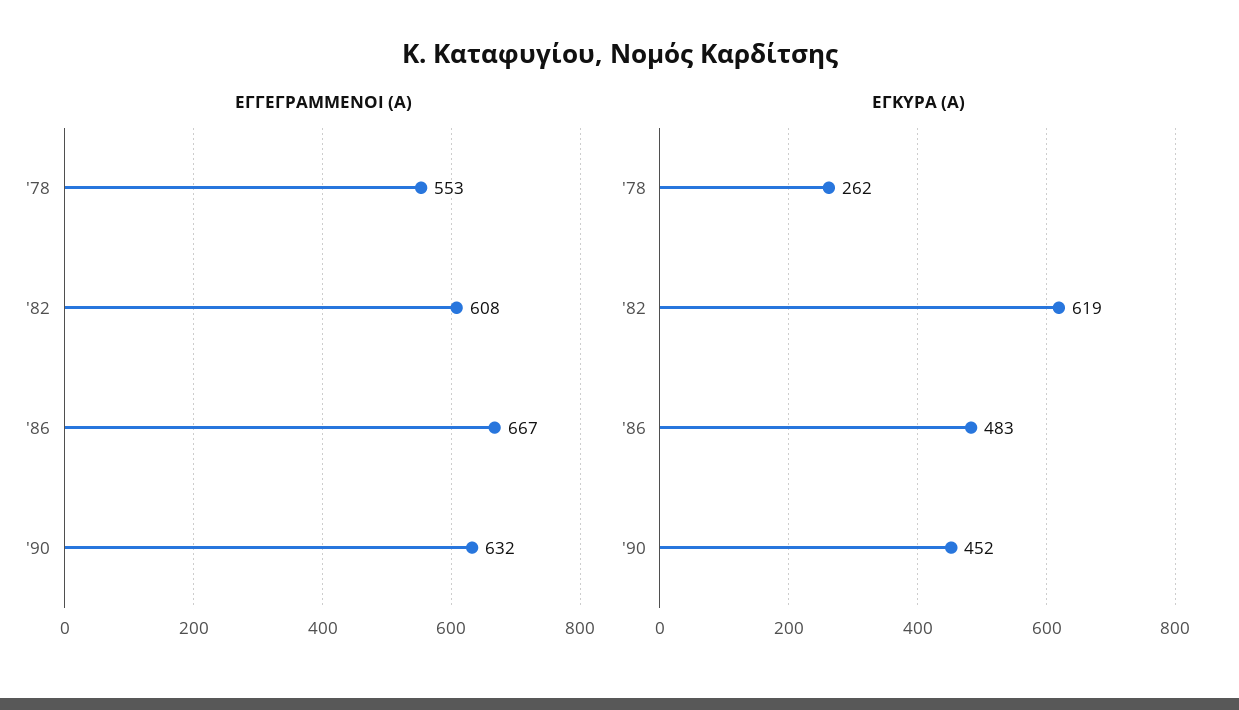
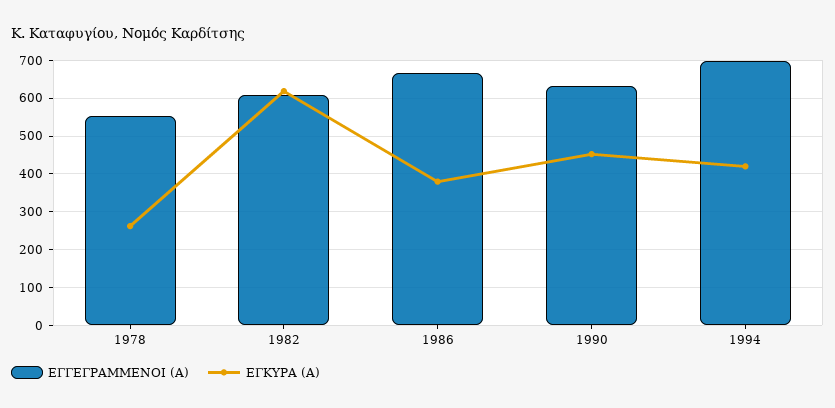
ΕΓΚΥΡΑ (Α), '86: 483 -> 380
ΕΓΓΕΓΡΑΜΜΕΝΟΙ (Α), 1994: none -> 700
ΕΓΚΥΡΑ (Α), 1994: none -> 420

